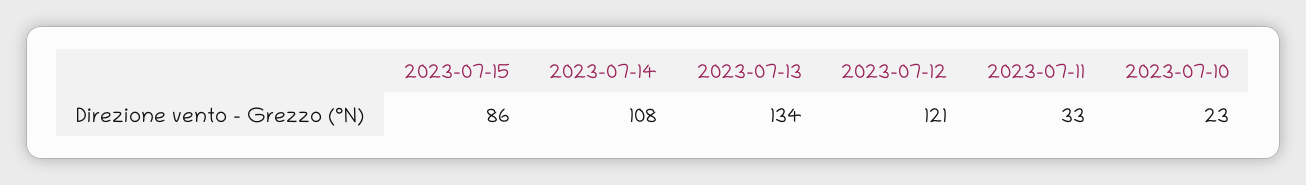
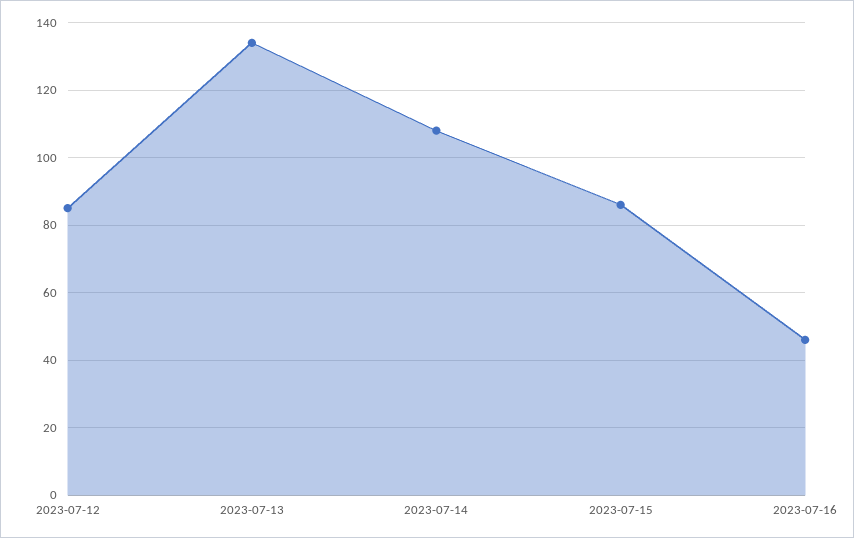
2023-07-12: 121 -> 85
2023-07-11: 33 -> none
2023-07-10: 23 -> none
2023-07-16: none -> 45

